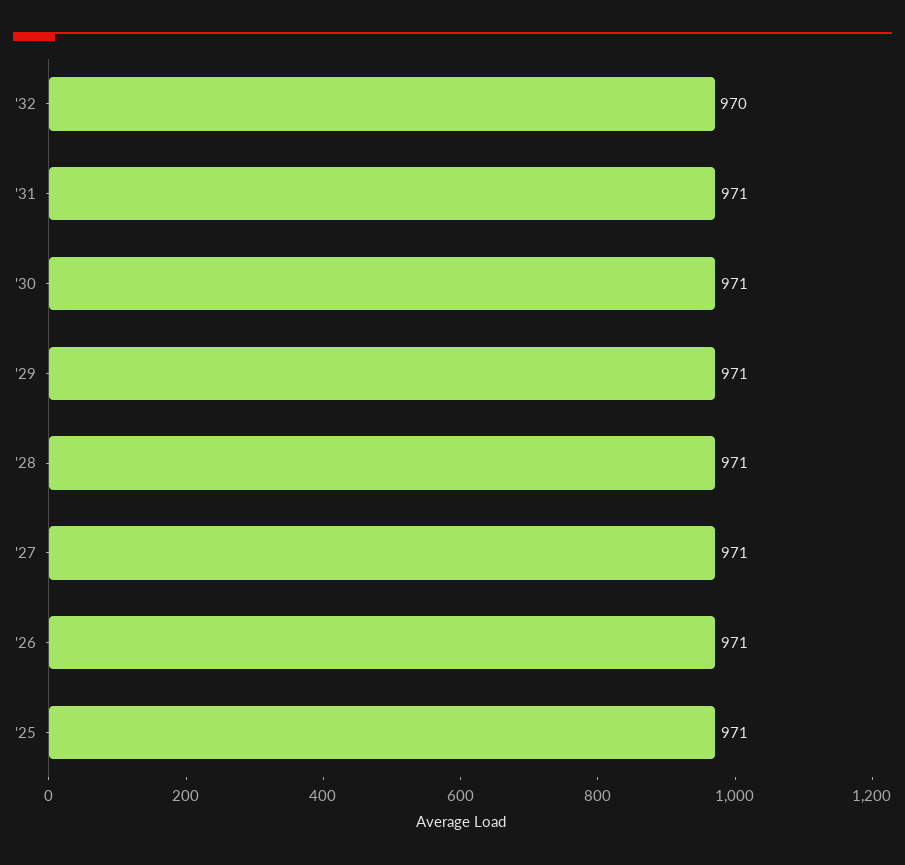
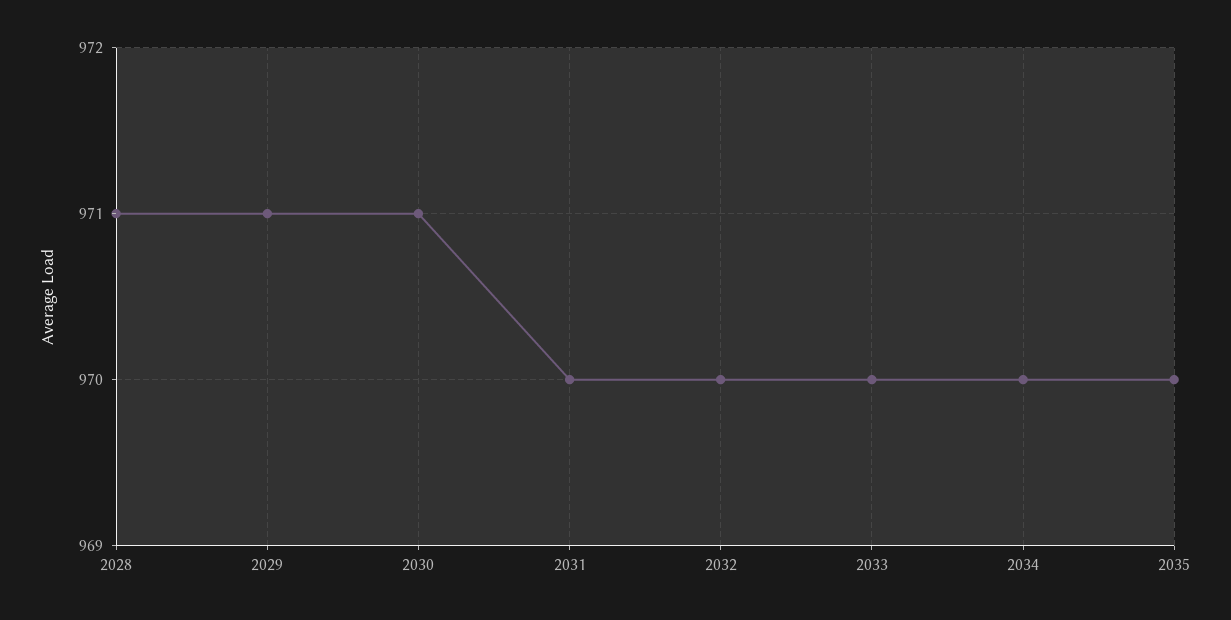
'31: 971 -> 970
'27: 971 -> none
'26: 971 -> none
'25: 971 -> none
2033: none -> 970
2034: none -> 970
2035: none -> 970

